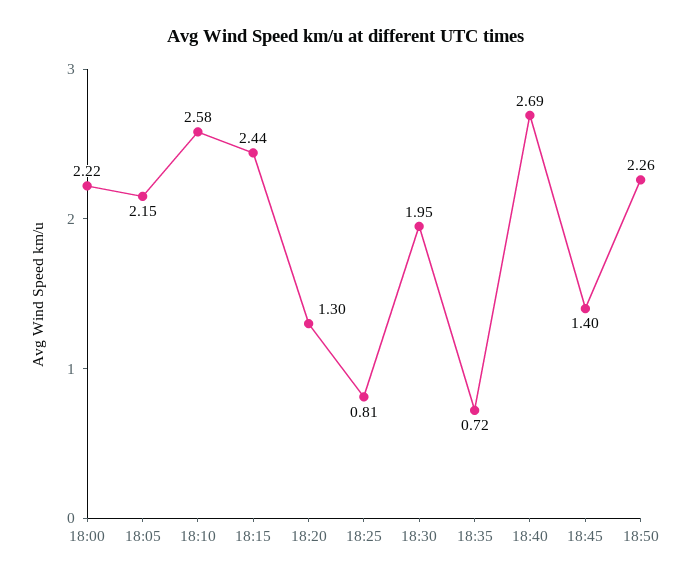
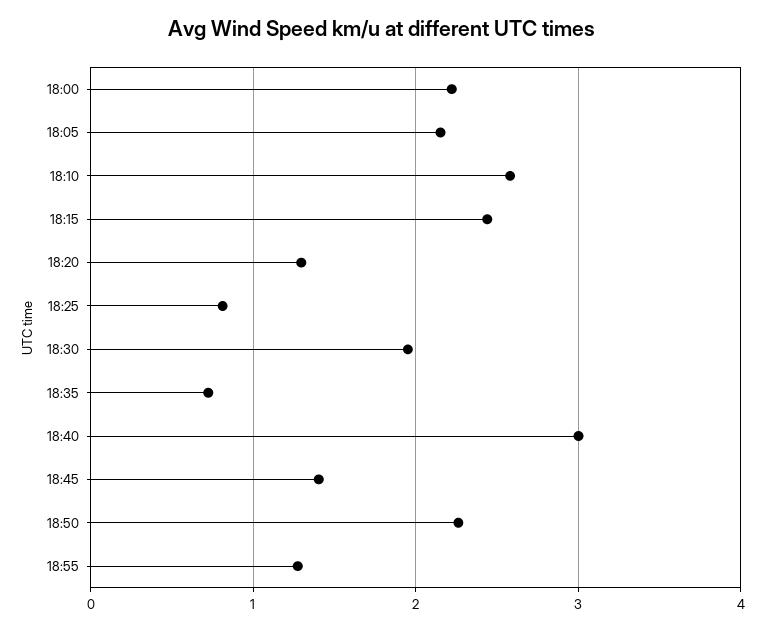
18:40: 2.69 -> 3
18:55: none -> 1.3

